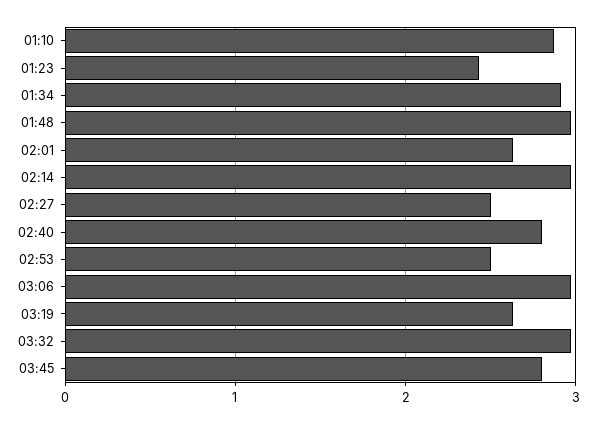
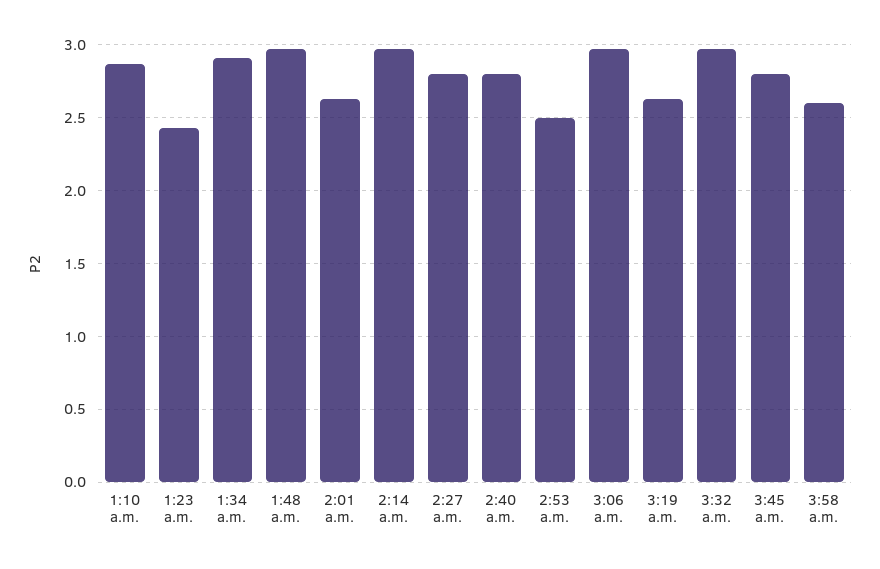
02:27: 2.5 -> 2.8
3:58 a.m.: none -> 2.6

